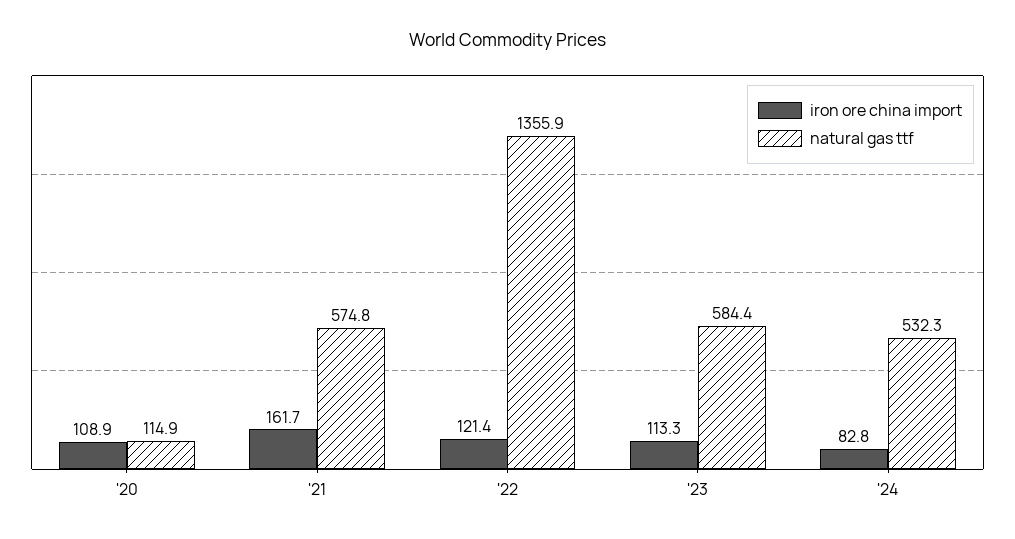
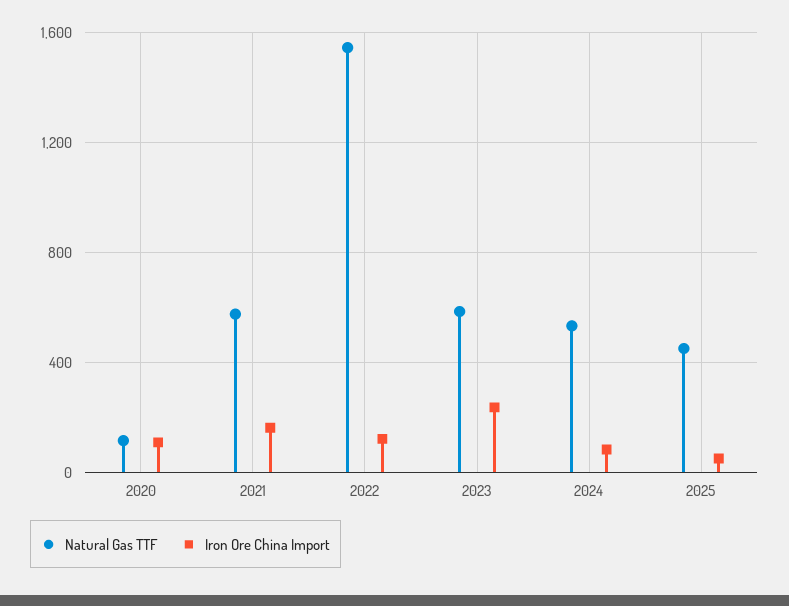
natural gas ttf, '22: 1355.9 -> 1550
iron ore china import, '23: 113.3 -> 250
natural gas ttf, 2025: none -> 450
iron ore china import, 2025: none -> 50

